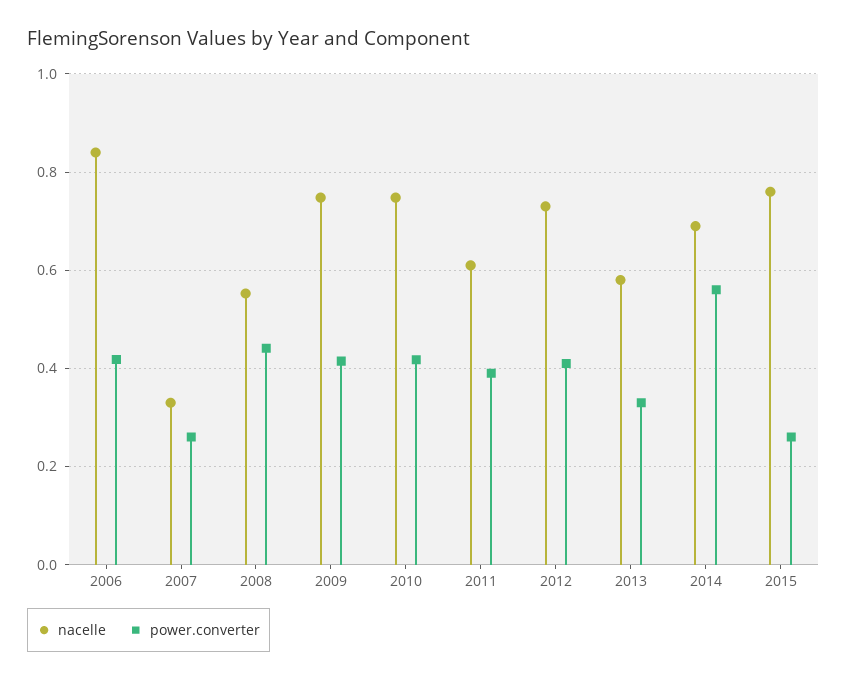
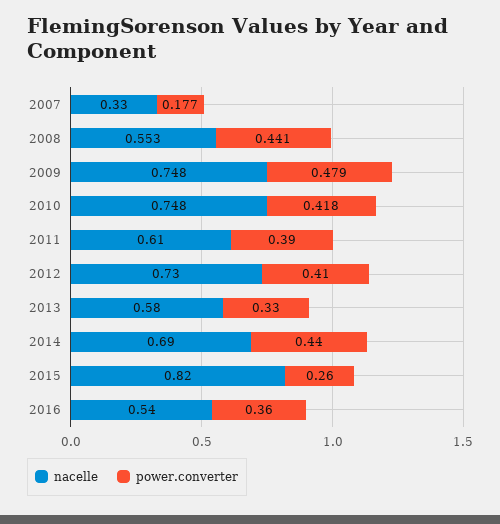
nacelle, 2006: 0.84 -> none
power.converter, 2006: 0.42 -> none
power.converter, 2007: 0.26 -> 0.177
power.converter, 2009: 0.42 -> 0.479
power.converter, 2014: 0.56 -> 0.44
nacelle, 2015: 0.76 -> 0.82
nacelle, 2016: none -> 0.54
power.converter, 2016: none -> 0.36

